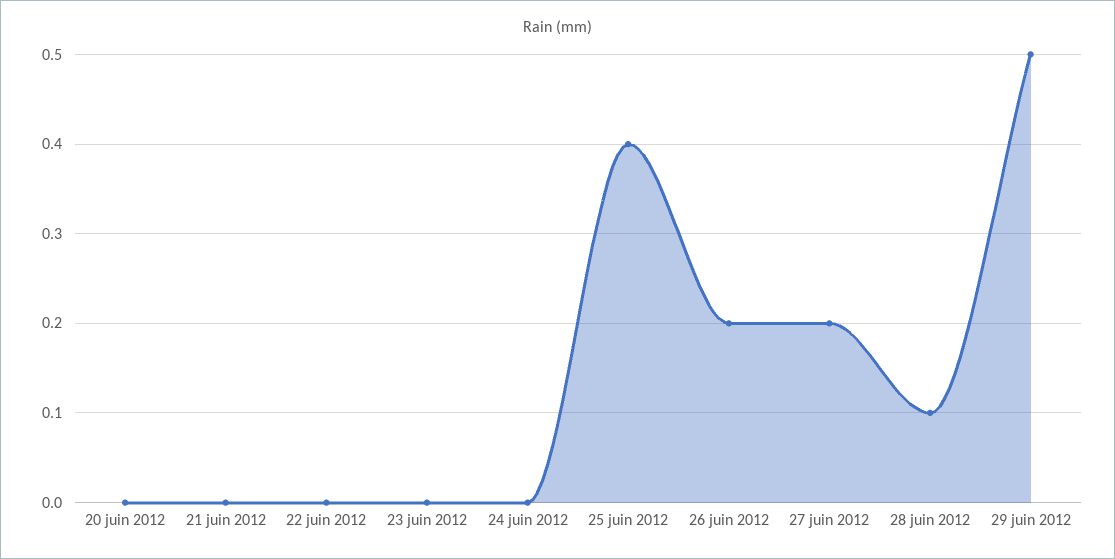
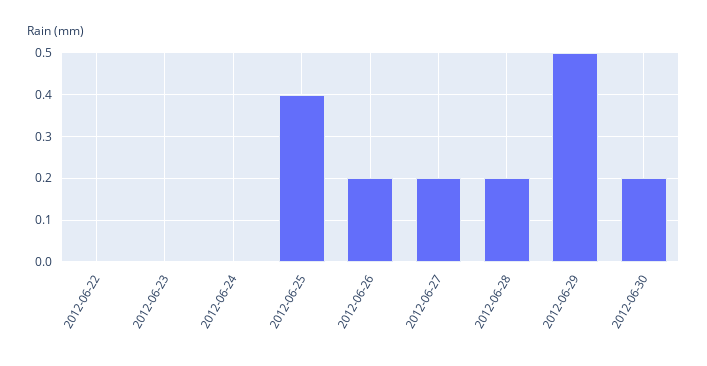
20 juin 2012: 0 -> none
21 juin 2012: 0 -> none
28 juin 2012: 0.1 -> 0.2
2012-06-30: none -> 0.2

